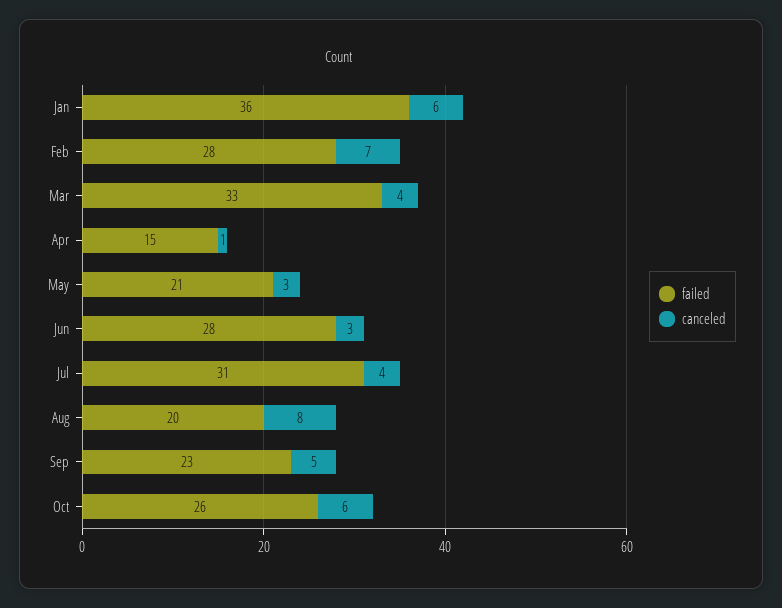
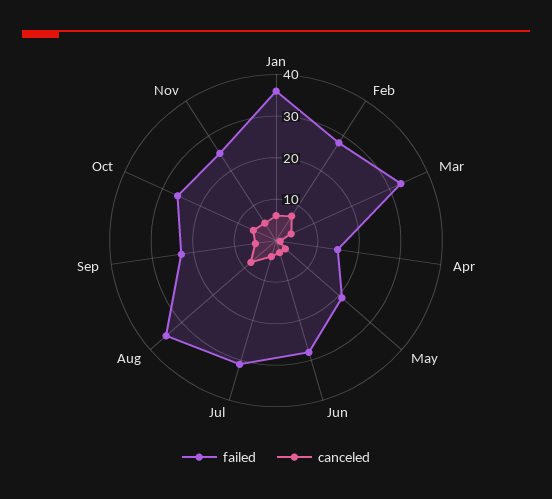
failed, Aug: 20 -> 35
failed, Nov: none -> 25
canceled, Nov: none -> 5

